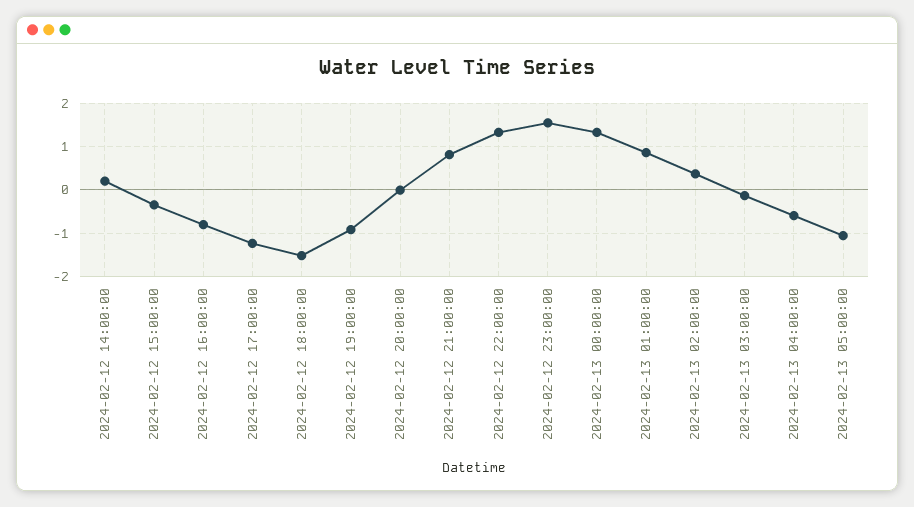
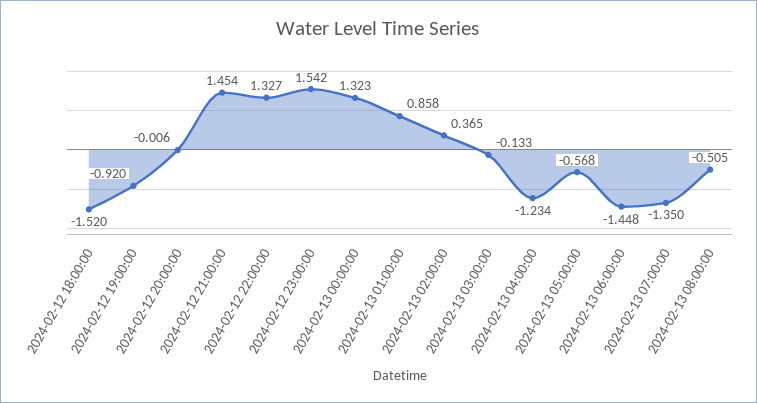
2024-02-12 14:00:00: 0.2 -> none
2024-02-12 15:00:00: -0.4 -> none
2024-02-12 16:00:00: -0.8 -> none
2024-02-12 17:00:00: -1.2 -> none
2024-02-12 21:00:00: 0.8 -> 1.454
2024-02-13 04:00:00: -0.6 -> -1.234
2024-02-13 05:00:00: -1 -> -0.568
2024-02-13 06:00:00: none -> -1.448
2024-02-13 07:00:00: none -> -1.35
2024-02-13 08:00:00: none -> -0.505

